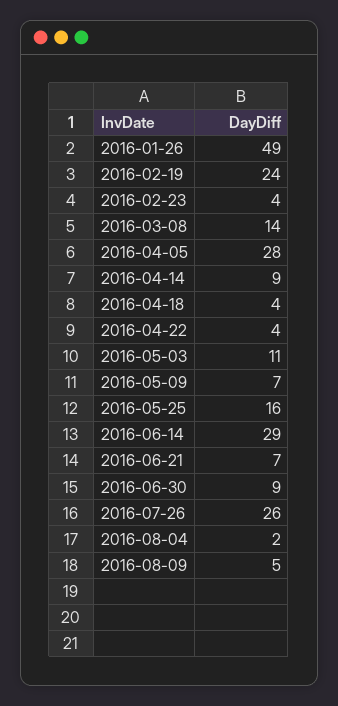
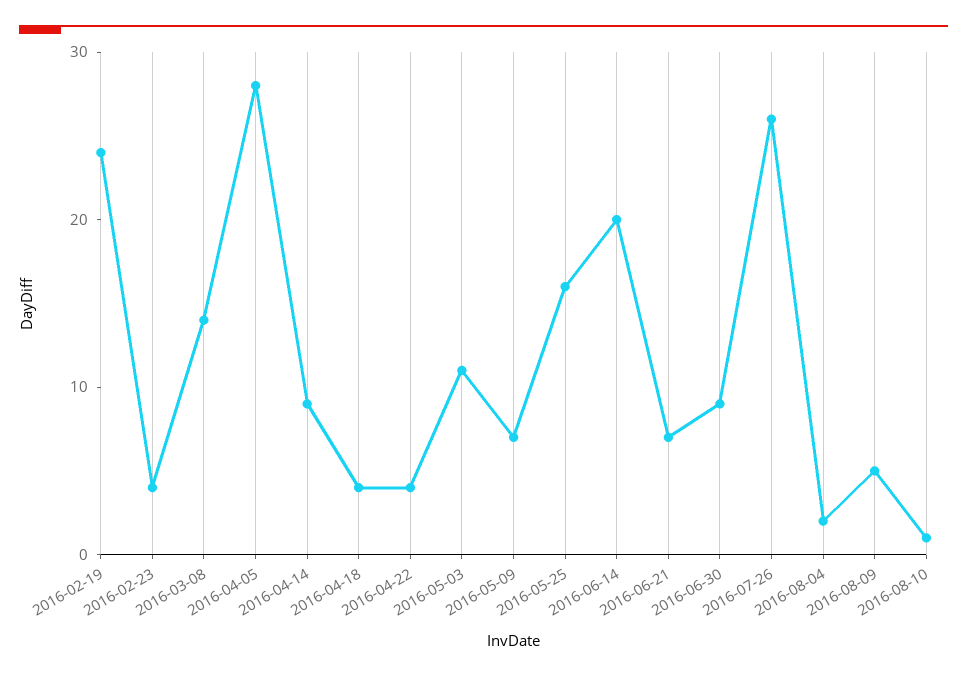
2016-01-26: 49 -> none
2016-06-14: 29 -> 20
2016-08-10: none -> 1

